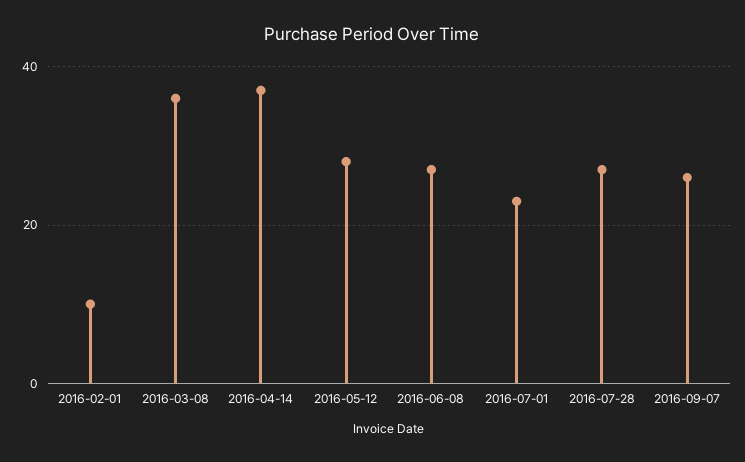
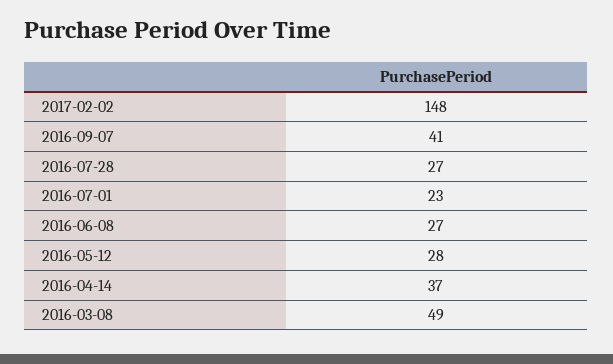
2016-02-01: 10 -> none
2016-03-08: 35 -> 49
2016-09-07: 25 -> 41
2017-02-02: none -> 148

